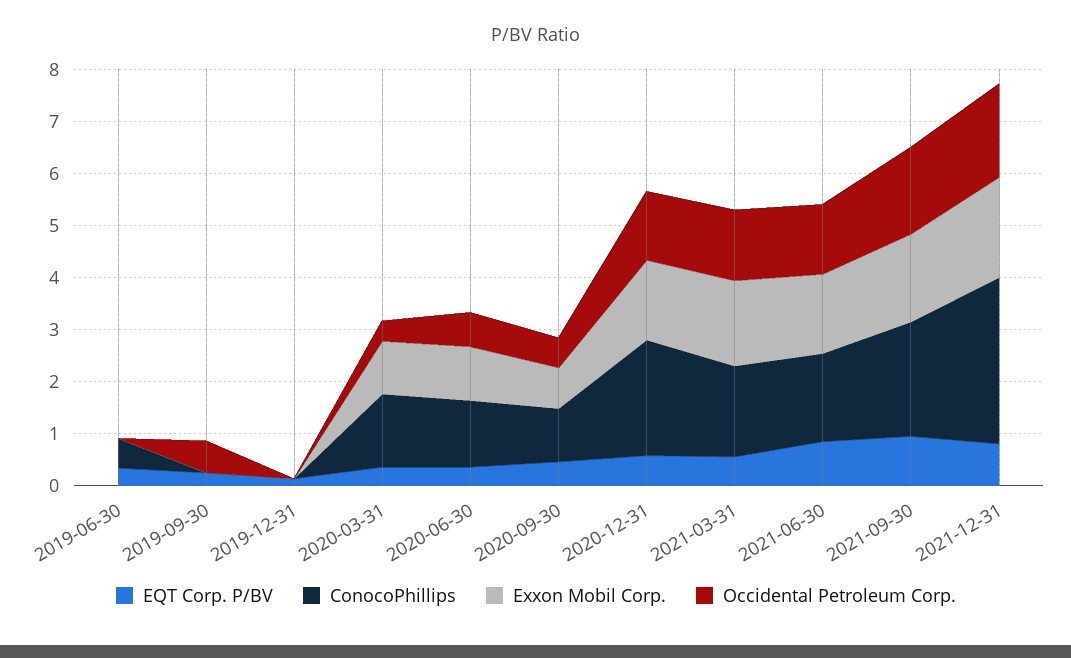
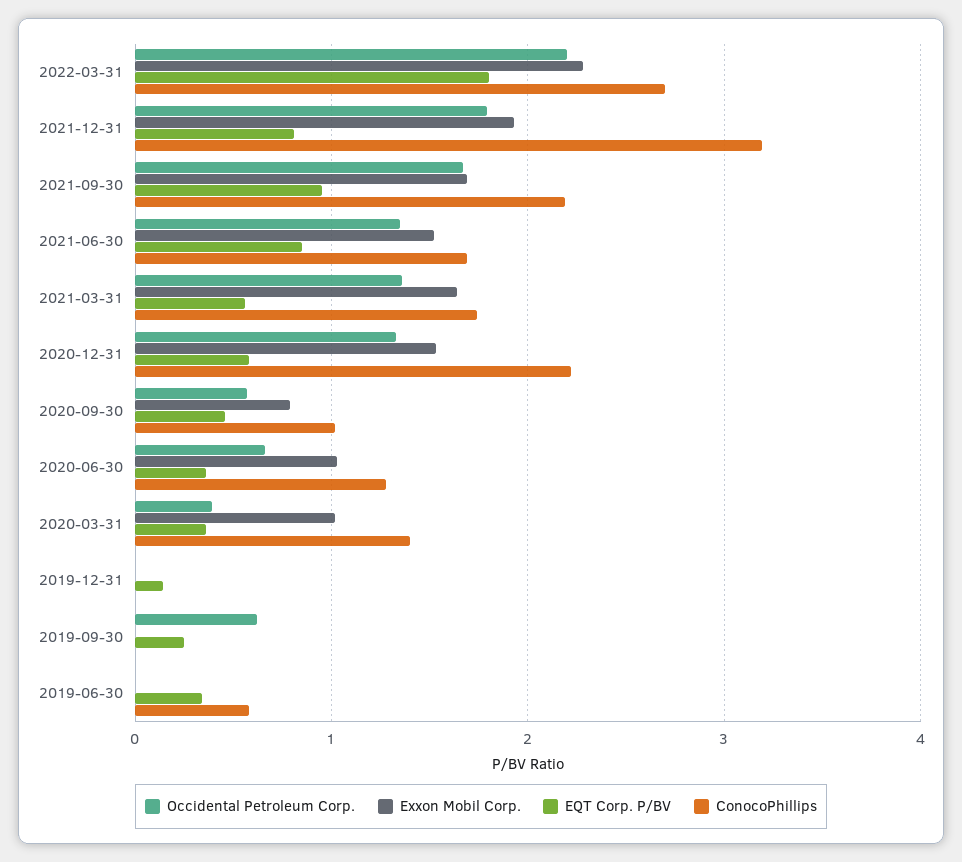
Occidental Petroleum Corp., 2022-03-31: none -> 2.2
Exxon Mobil Corp., 2022-03-31: none -> 2.3
EQT Corp. P/BV, 2022-03-31: none -> 1.8
ConocoPhillips, 2022-03-31: none -> 2.7

